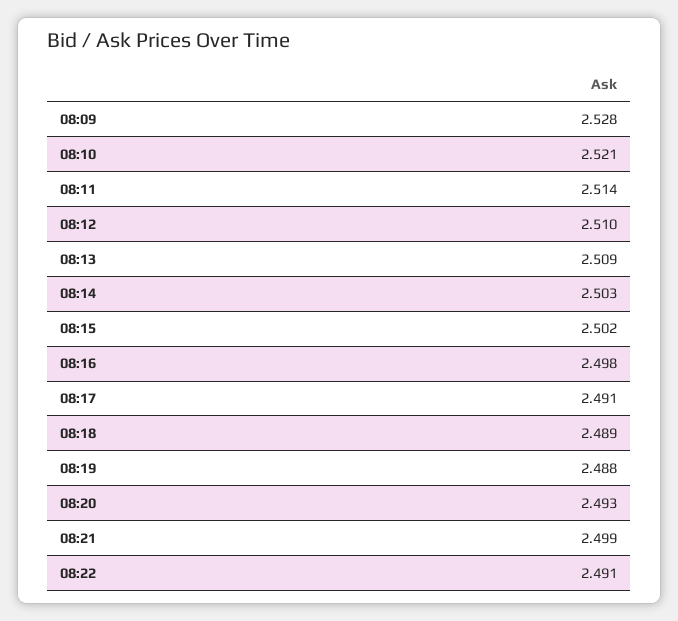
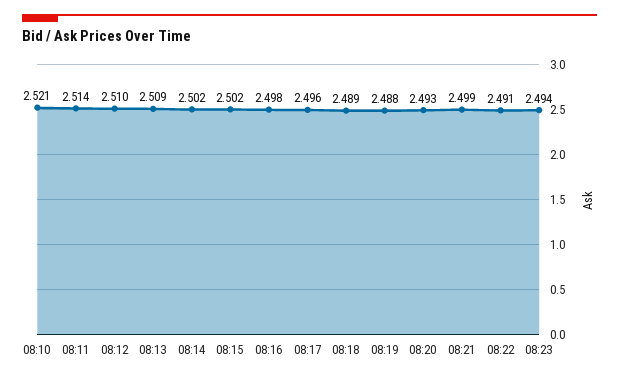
08:09: 2.528 -> none
08:14: 2.503 -> 2.502
08:17: 2.491 -> 2.496
08:23: none -> 2.494

